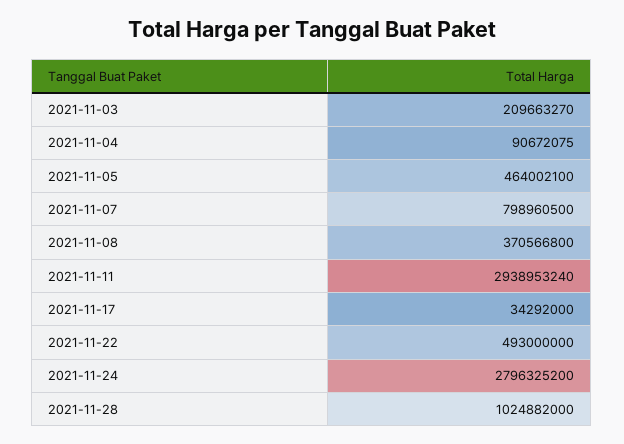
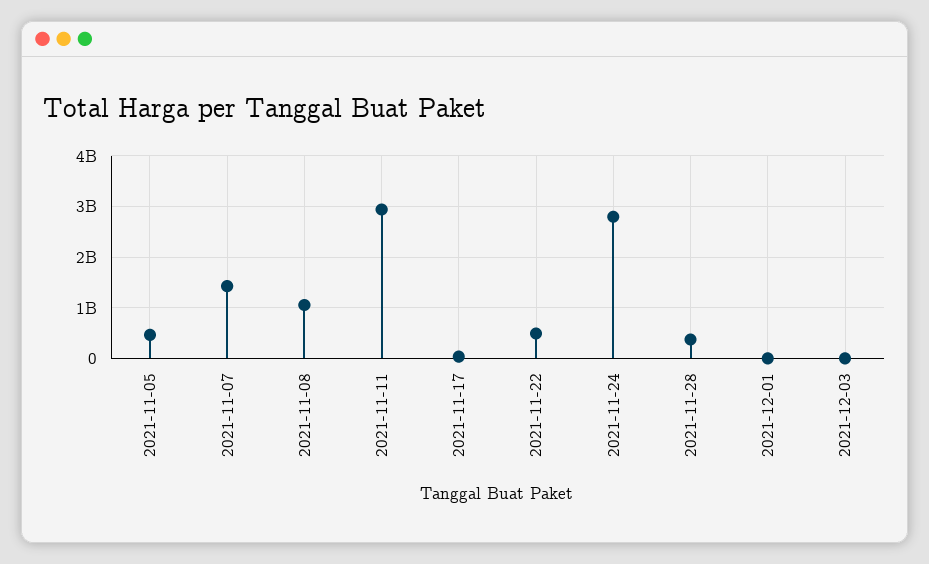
2021-11-03: 209663270 -> none
2021-11-04: 90672075 -> none
2021-11-07: 798960500 -> 1400000000
2021-11-08: 370566800 -> 1000000000
2021-11-28: 1024882000 -> 400000000
2021-12-01: none -> 0
2021-12-03: none -> 0

